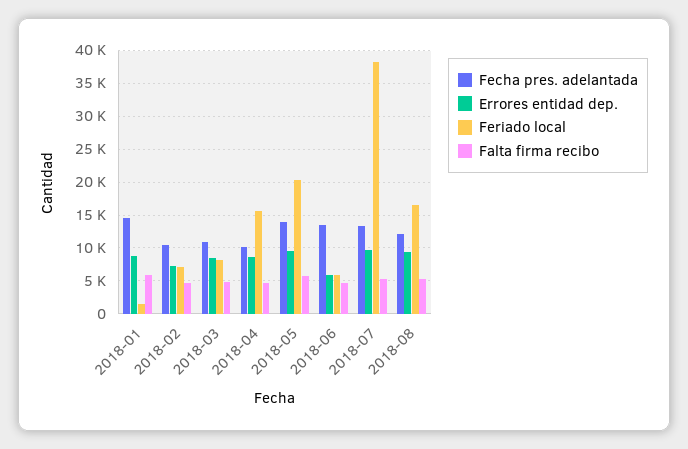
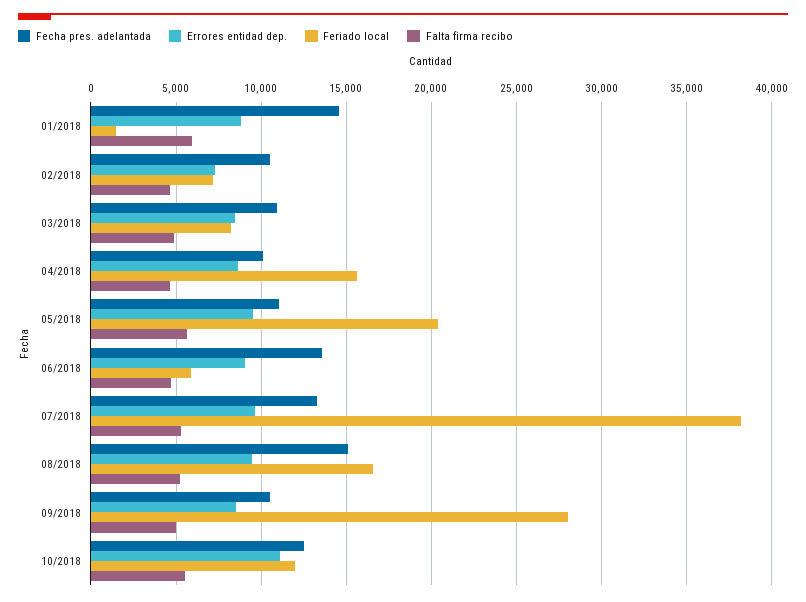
Fecha pres. adelantada, 2018-05: 14000 -> 11000
Errores entidad dep., 2018-06: 6000 -> 9000
Fecha pres. adelantada, 2018-08: 12000 -> 15000
Fecha pres. adelantada, 09/2018: none -> 10500
Errores entidad dep., 09/2018: none -> 8500
Feriado local, 09/2018: none -> 28000
Falta firma recibo, 09/2018: none -> 5000
Fecha pres. adelantada, 10/2018: none -> 12500
Errores entidad dep., 10/2018: none -> 11000
Feriado local, 10/2018: none -> 12000
Falta firma recibo, 10/2018: none -> 5500

